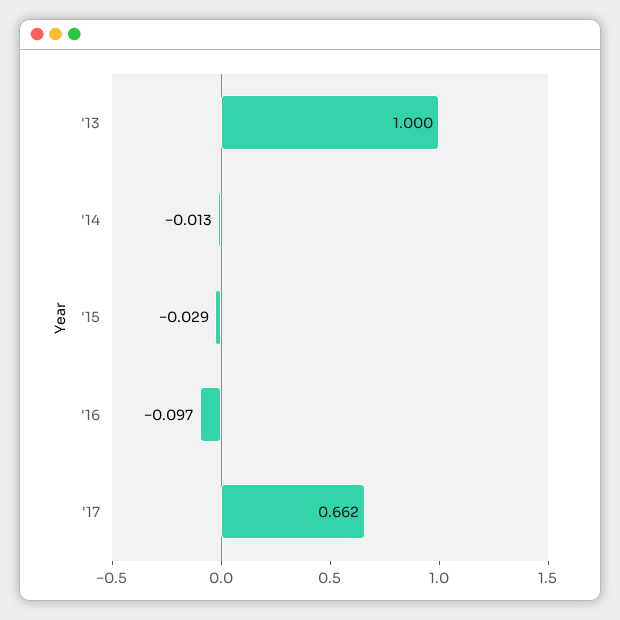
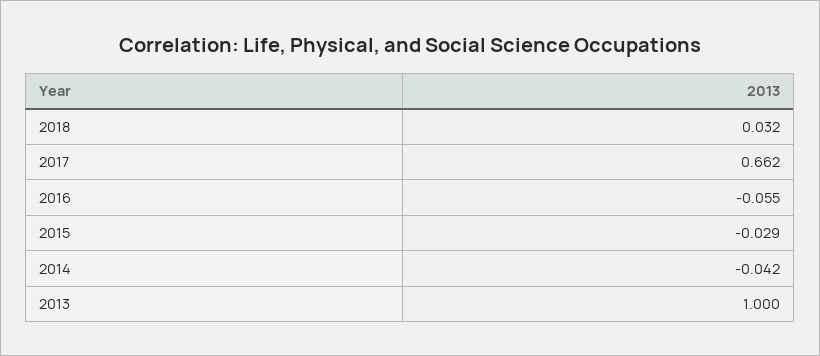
'14: -0.013 -> -0.042
'16: -0.097 -> -0.055
2018: none -> 0.032

